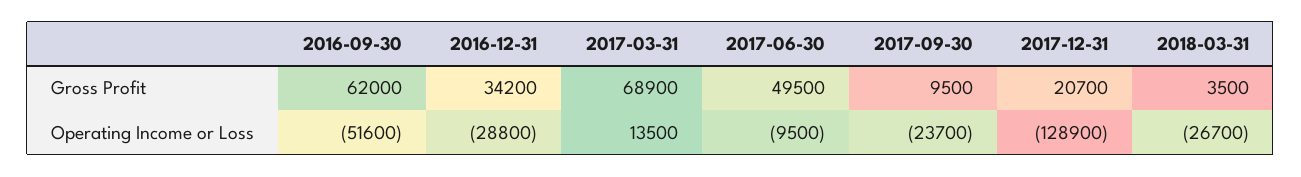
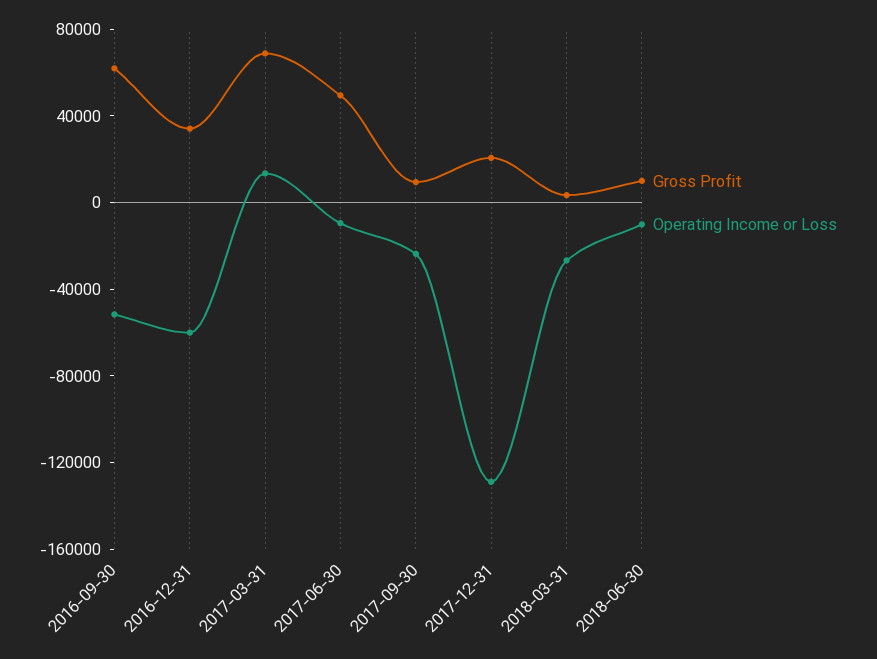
Operating Income or Loss, 2016-12-31: -28800 -> -60000
Gross Profit, 2018-06-30: none -> 10000
Operating Income or Loss, 2018-06-30: none -> -10000

